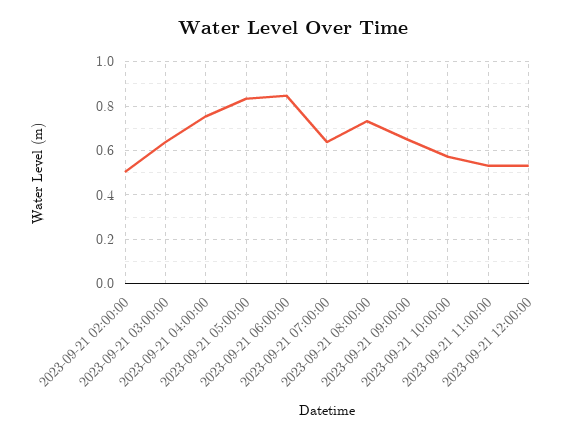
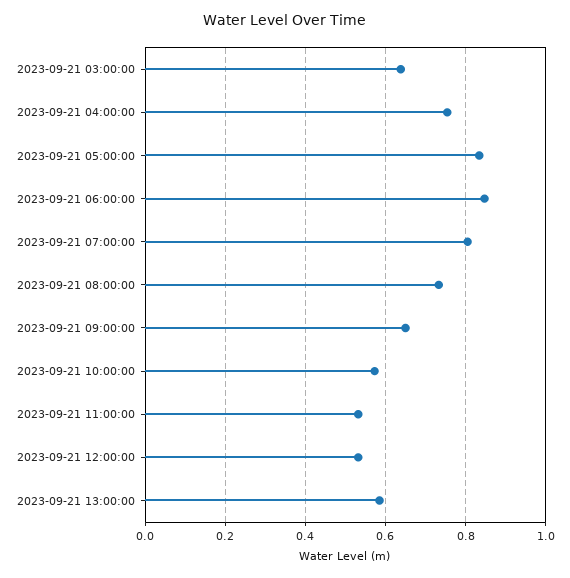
2023-09-21 02:00:00: 0.5 -> none
2023-09-21 07:00:00: 0.65 -> 0.8
2023-09-21 13:00:00: none -> 0.58

